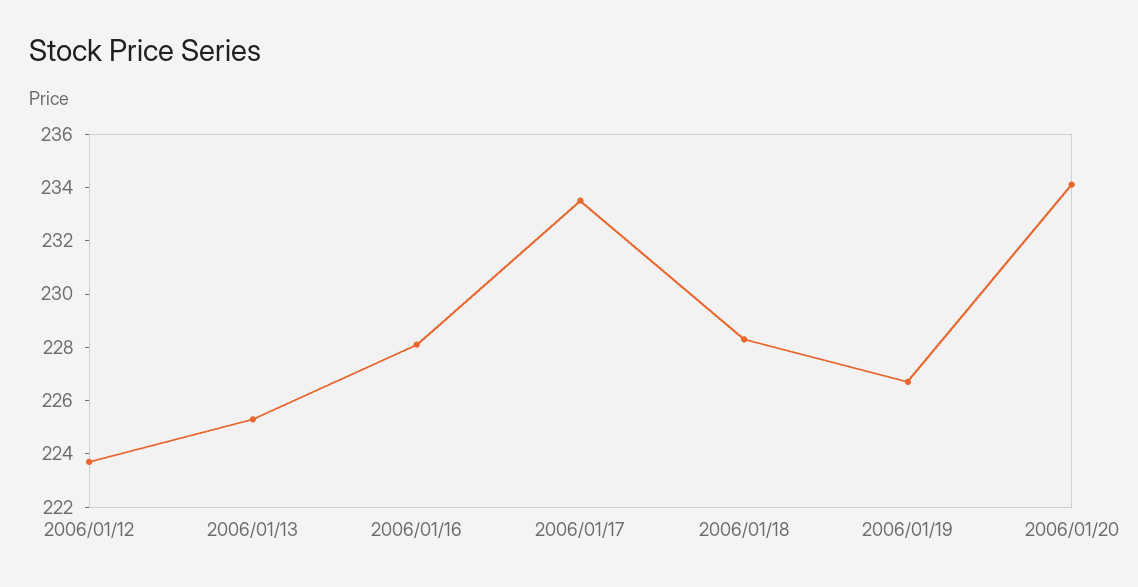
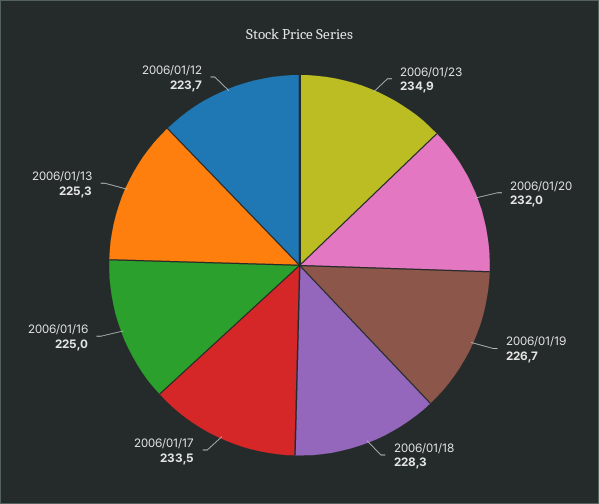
2006/01/16: 228 -> 225
2006/01/20: 234 -> 232
2006/01/23: none -> 234.9

